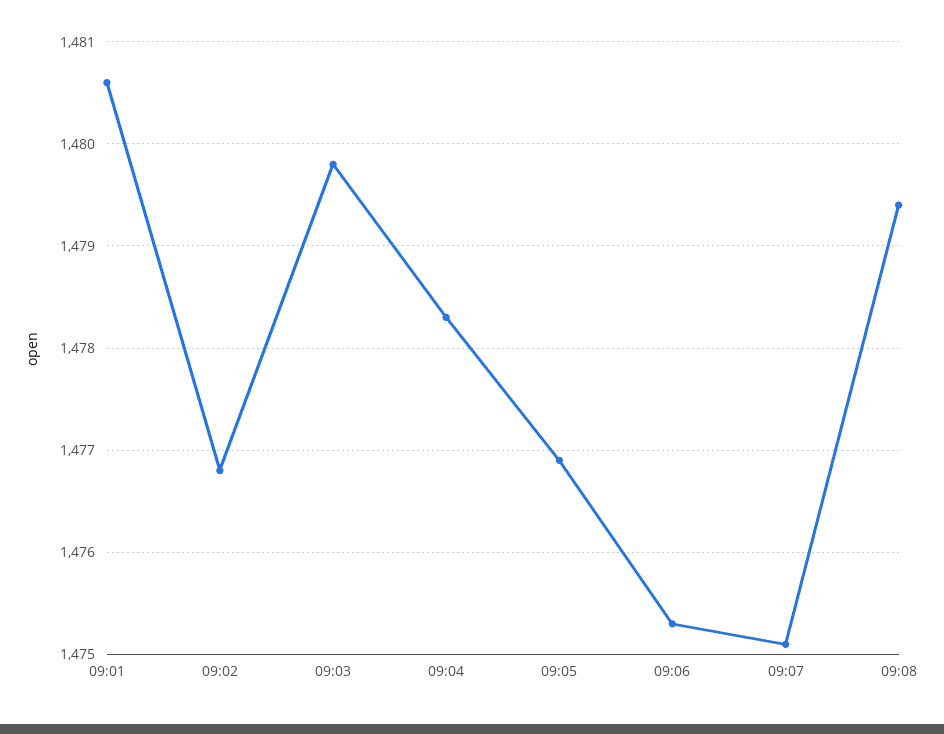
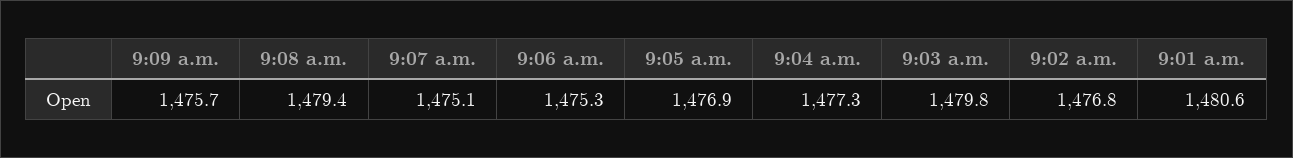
09:04: 1478.3 -> 1477.3
9:09 a.m.: none -> 1475.7

